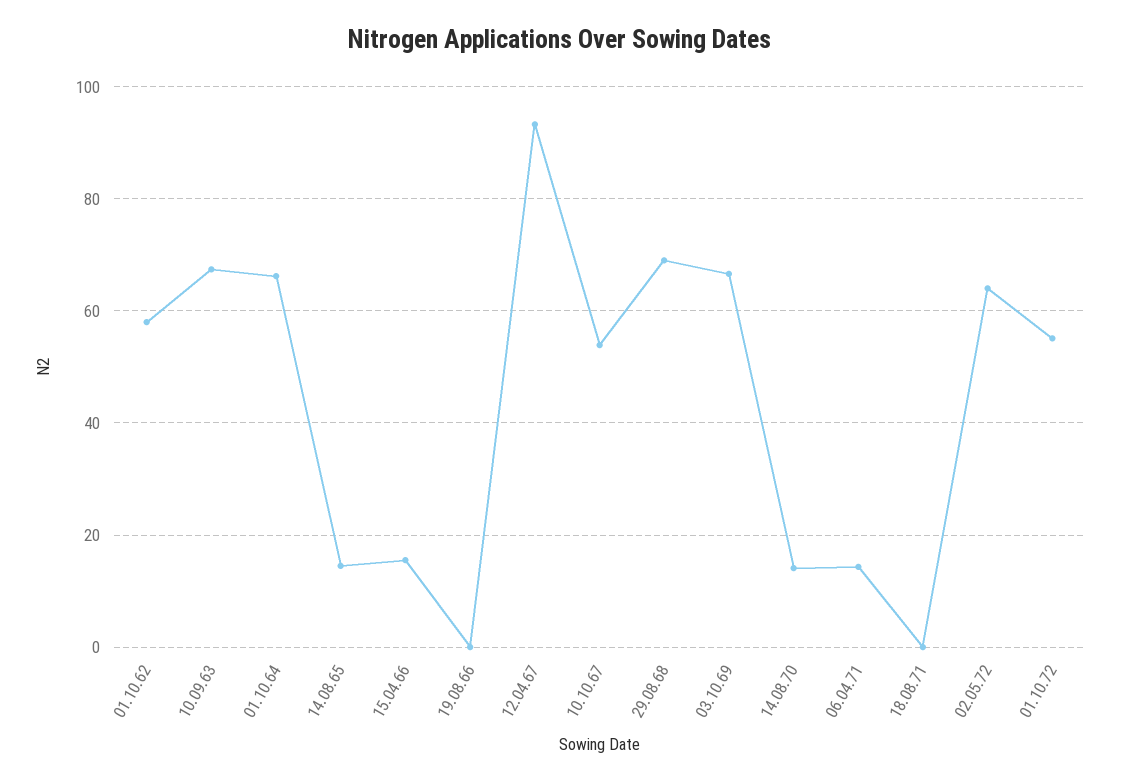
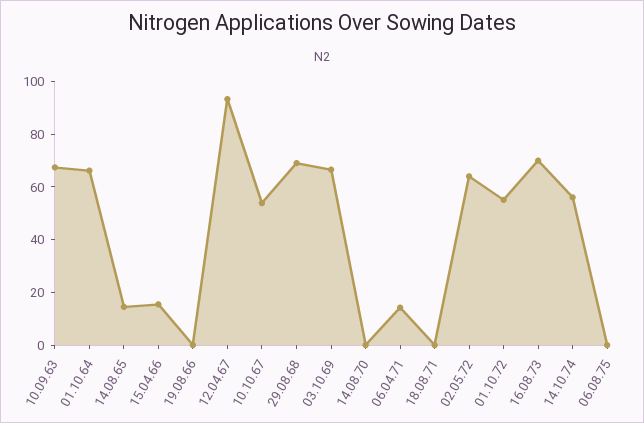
01.10.62: 58 -> none
14.08.70: 14 -> 0
16.08.73: none -> 70
14.10.74: none -> 55
06.08.75: none -> 0

